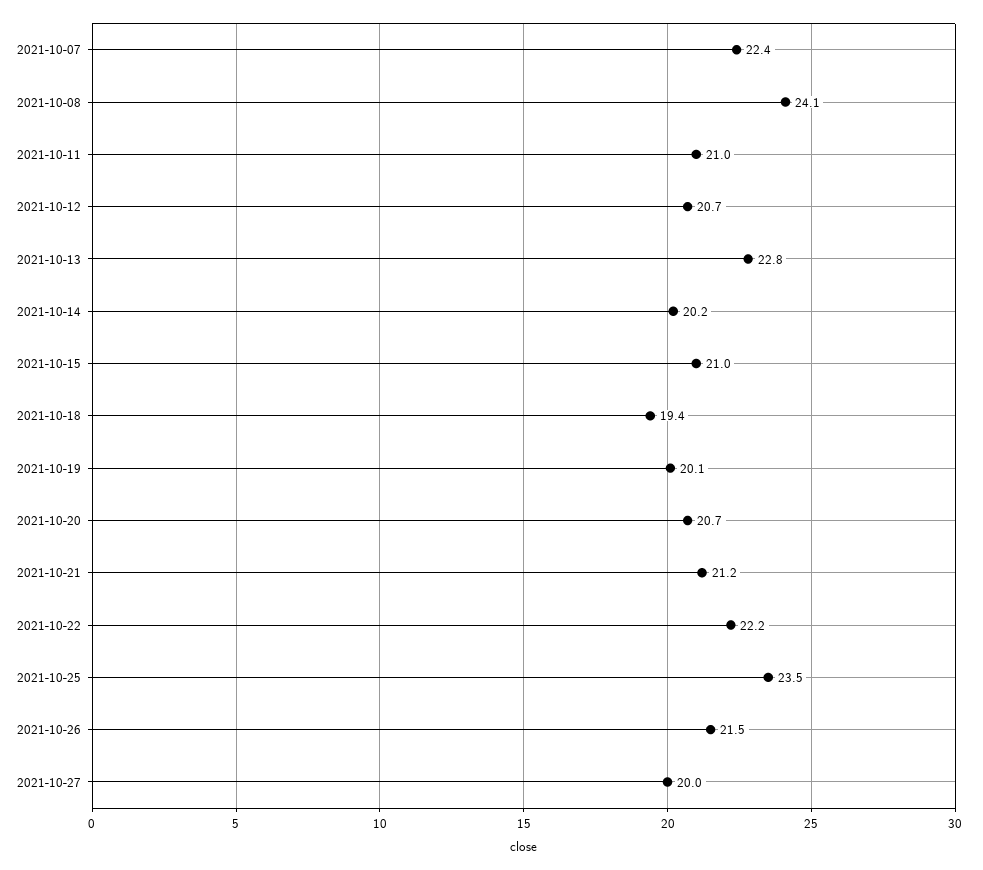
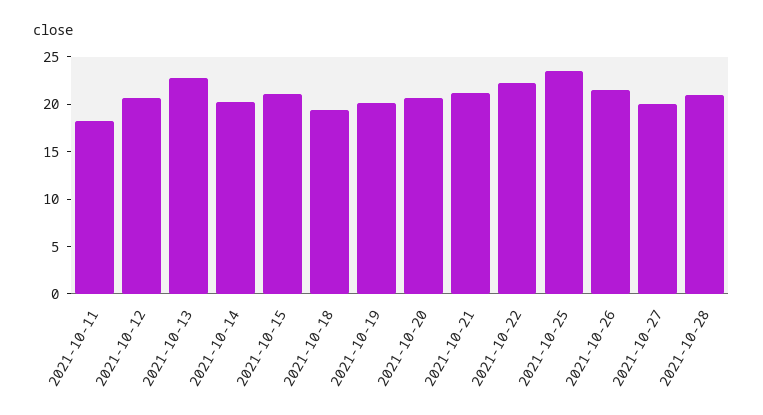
2021-10-07: 22.4 -> none
2021-10-08: 24.1 -> none
2021-10-11: 21 -> 18
2021-10-28: none -> 21

